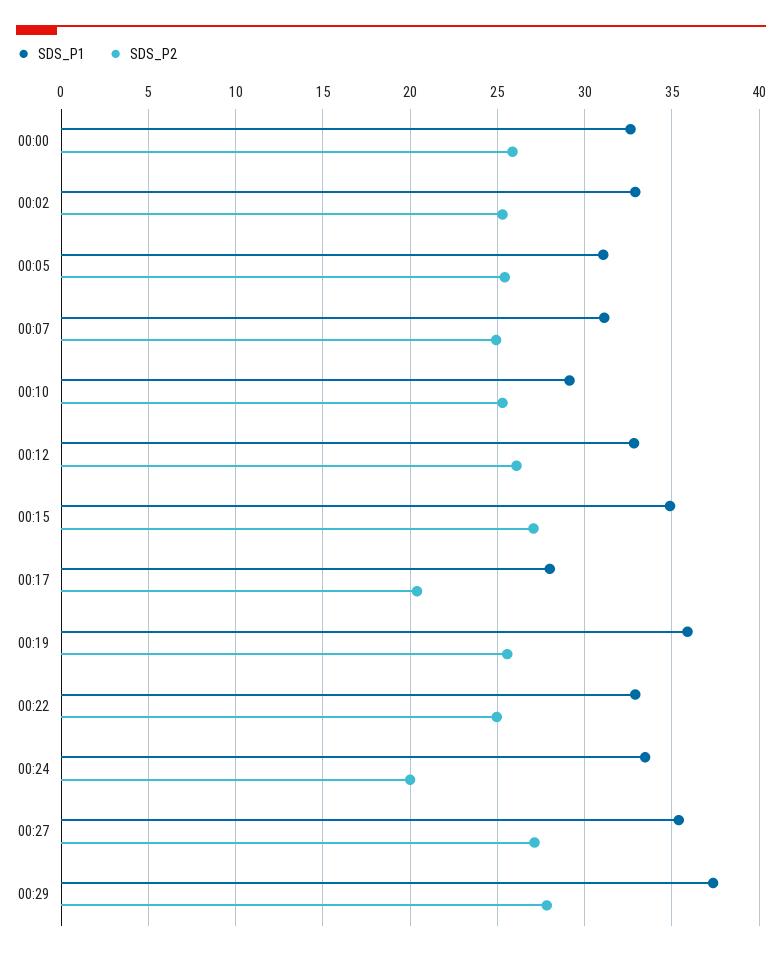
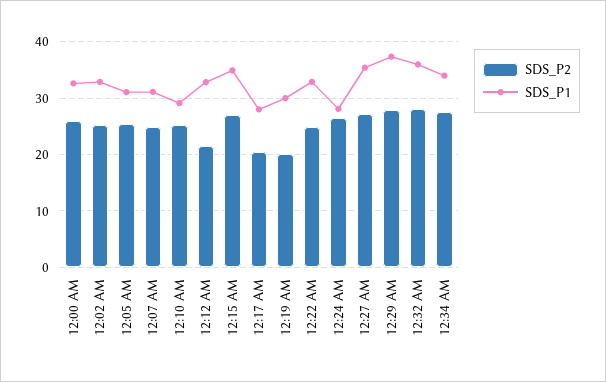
SDS_P2, 00:12: 26 -> 22
SDS_P1, 00:19: 36 -> 30
SDS_P2, 00:19: 25.5 -> 20
SDS_P1, 00:24: 33.5 -> 28
SDS_P2, 00:24: 20 -> 26
SDS_P2, 12:32 AM: none -> 28
SDS_P1, 12:32 AM: none -> 36
SDS_P2, 12:34 AM: none -> 28
SDS_P1, 12:34 AM: none -> 34

